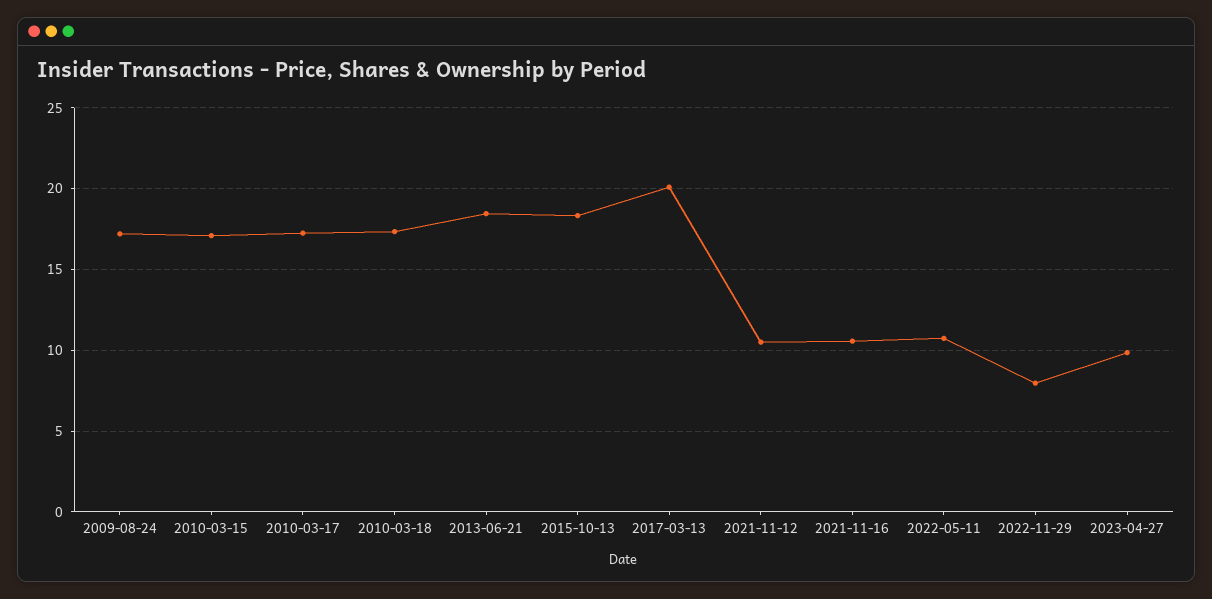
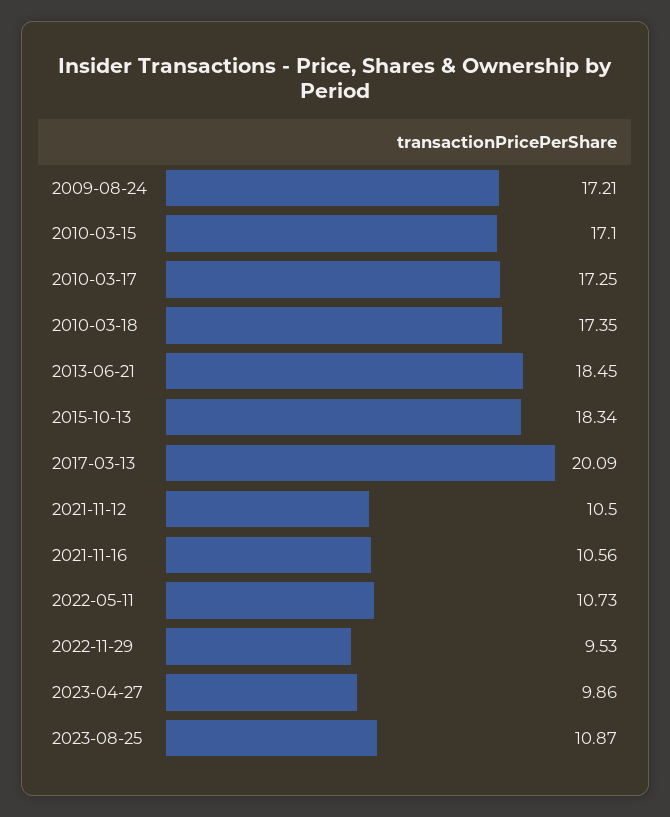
2022-11-29: 8 -> 9.53
2023-08-25: none -> 10.87

